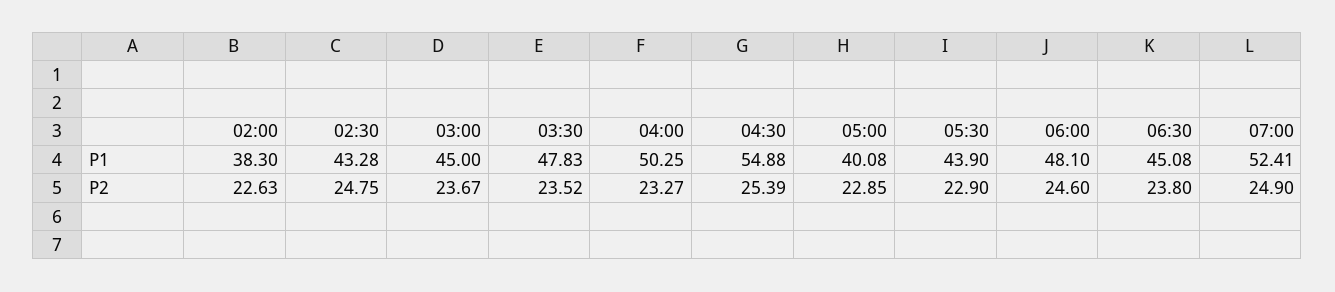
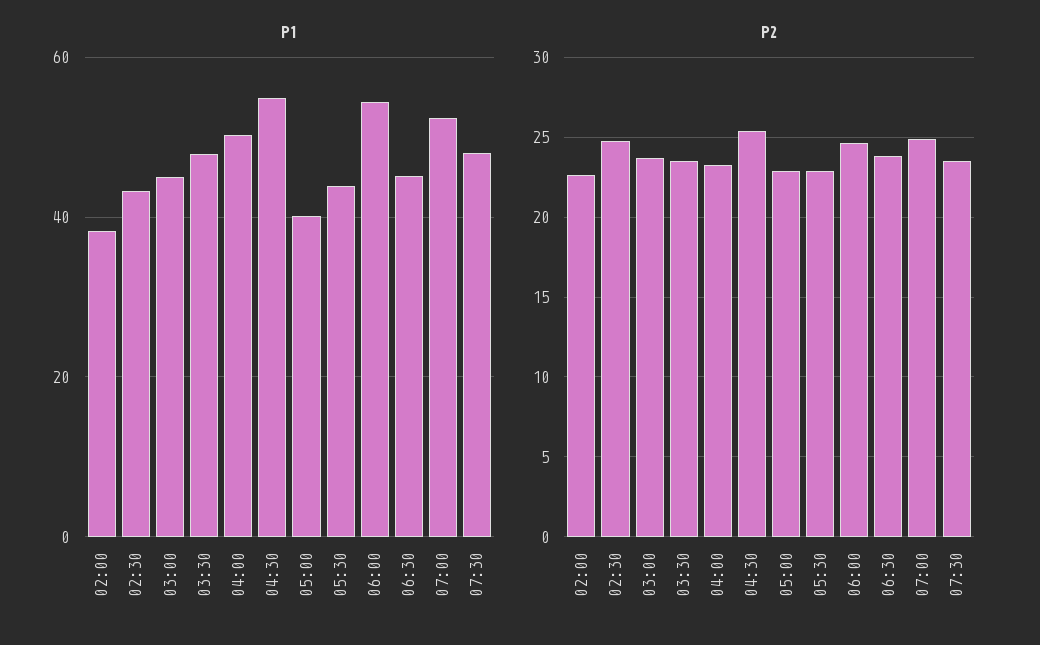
P1, 06:00: 48.1 -> 54
P1, 07:30: none -> 48
P2, 07:30: none -> 23.5

